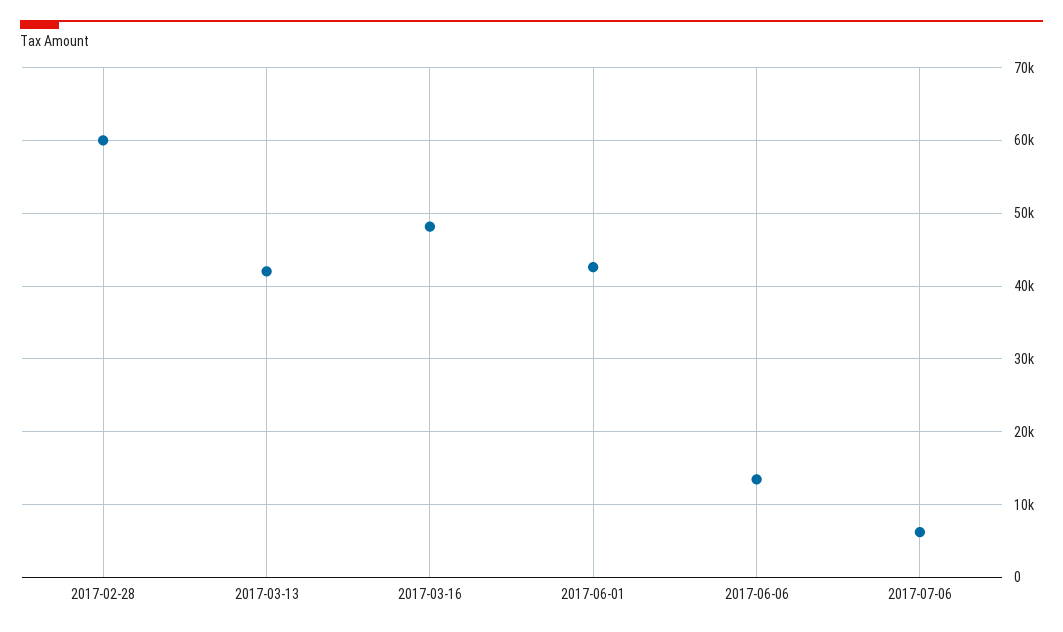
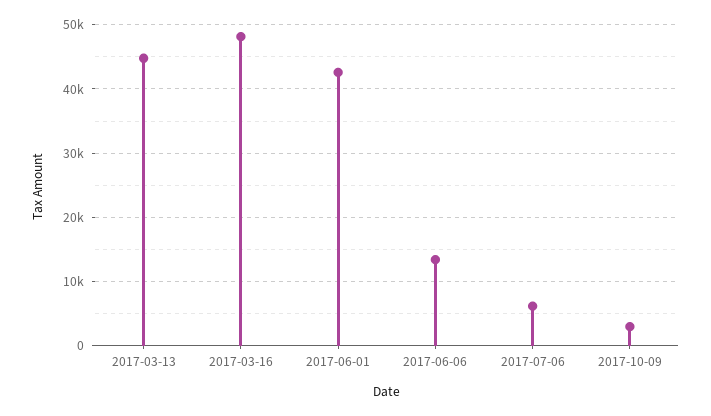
2017-02-28: 60000 -> none
2017-03-13: 42000 -> 45000
2017-10-09: none -> 3000

